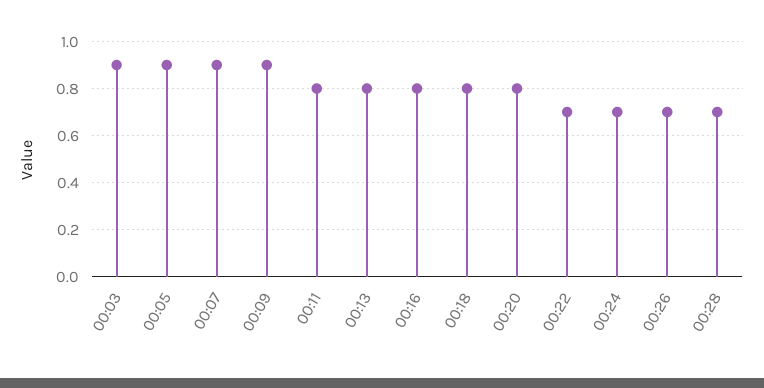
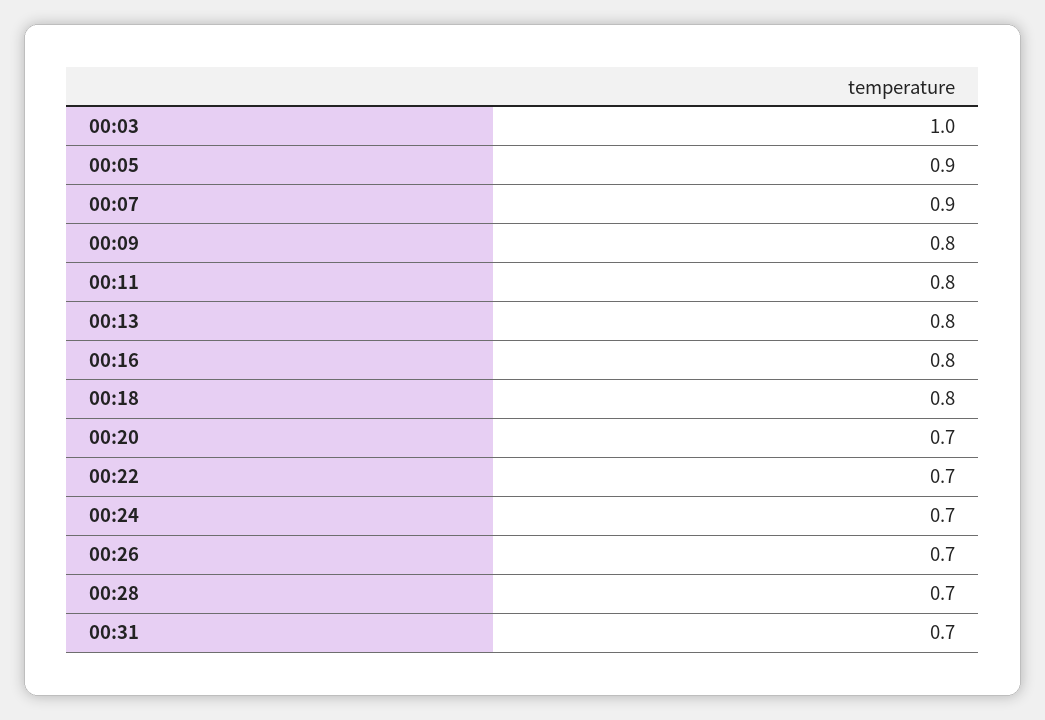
00:03: 0.9 -> 1
00:09: 0.9 -> 0.8
00:20: 0.8 -> 0.7
00:31: none -> 0.7

